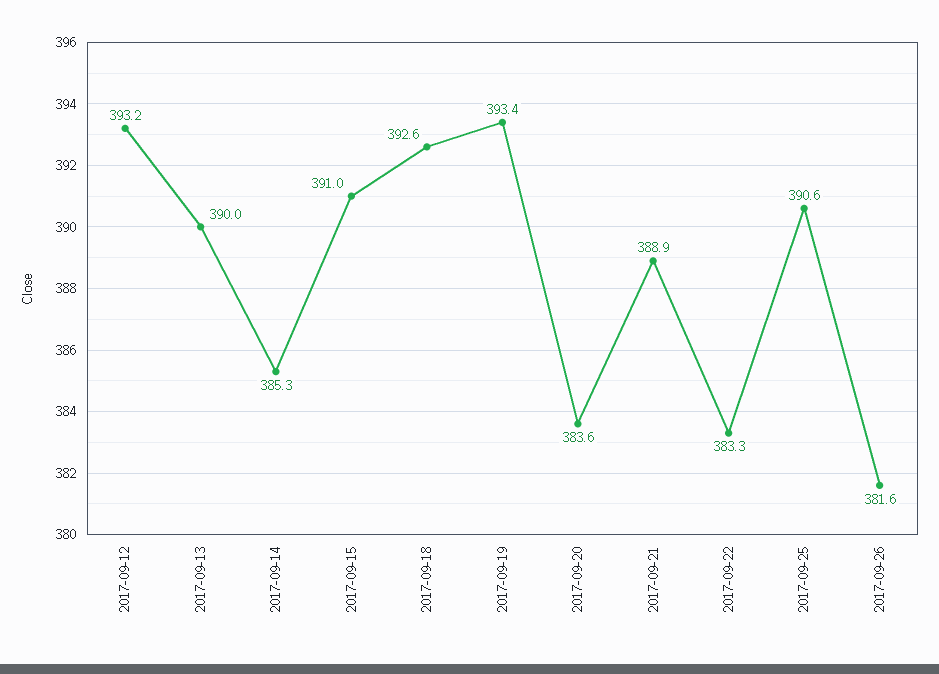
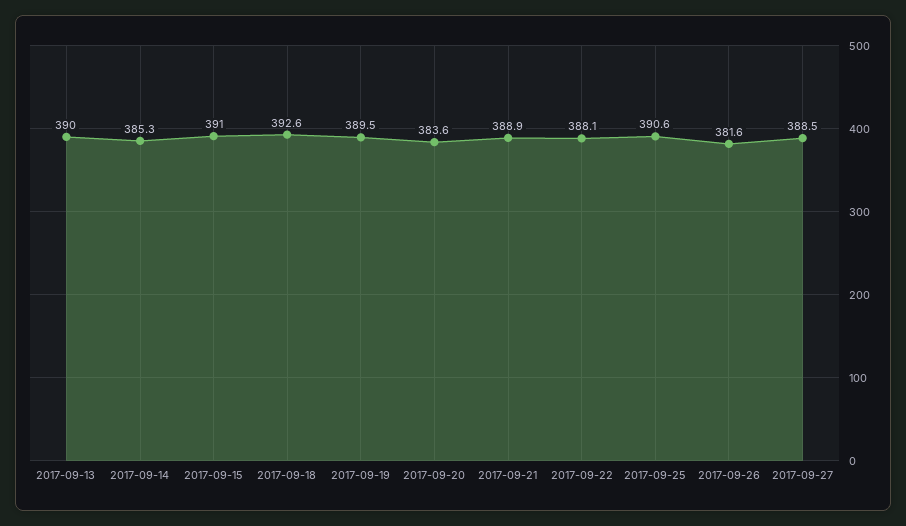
2017-09-12: 393.2 -> none
2017-09-19: 393.4 -> 389.5
2017-09-22: 383.3 -> 388.1
2017-09-27: none -> 388.5

